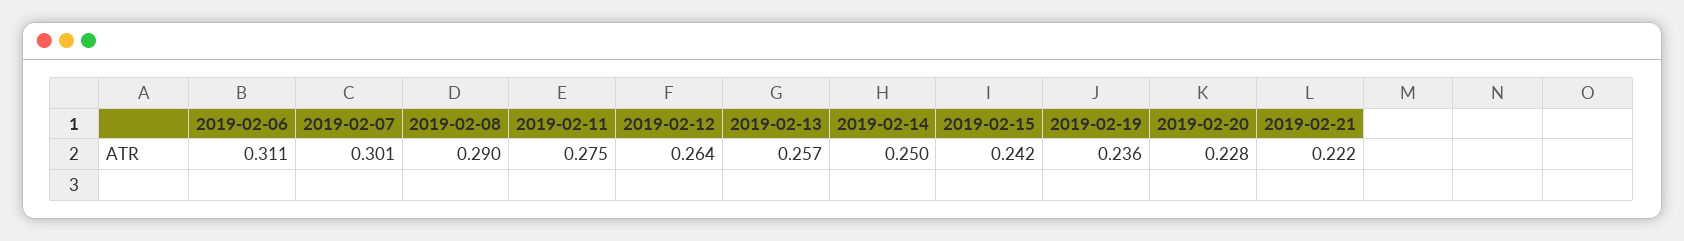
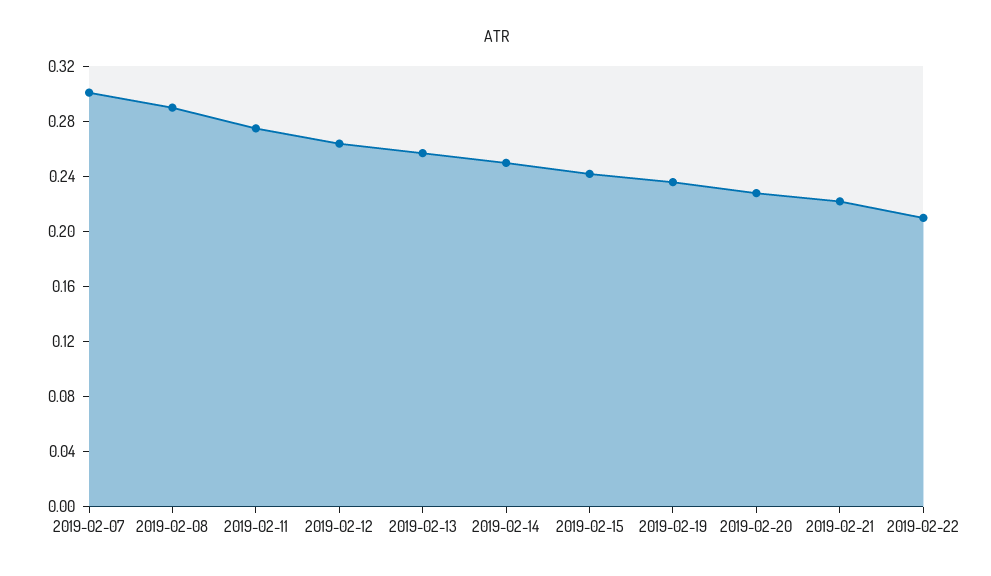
2019-02-06: 0.311 -> none
2019-02-22: none -> 0.21

